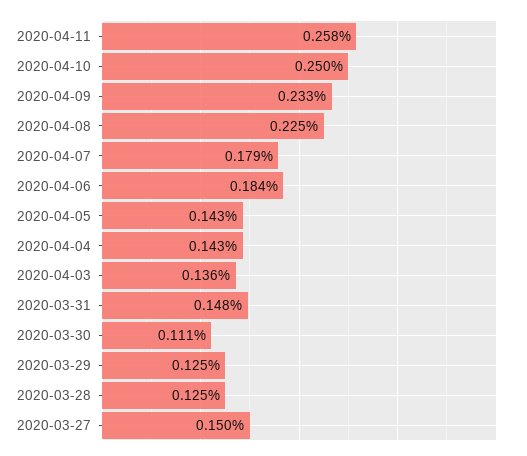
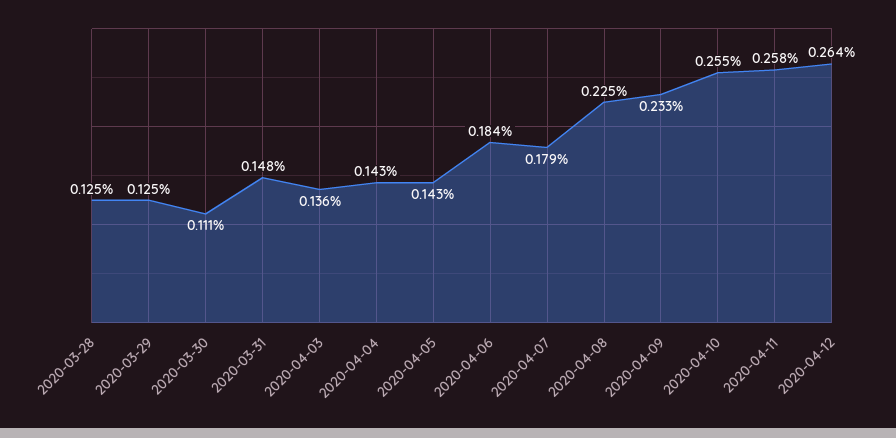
2020-04-10: 0.25 -> 0.255
2020-03-27: 0.15 -> none
2020-04-12: none -> 0.264

